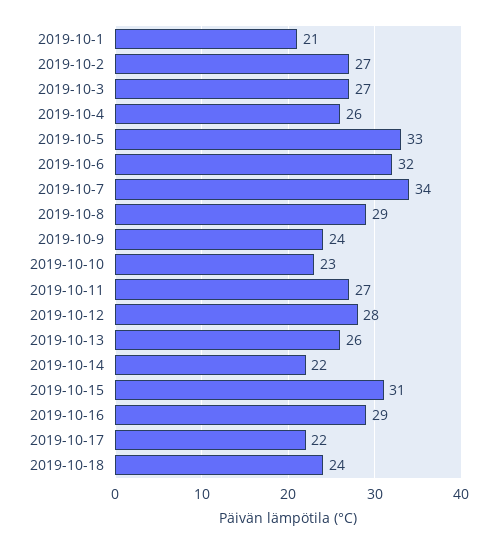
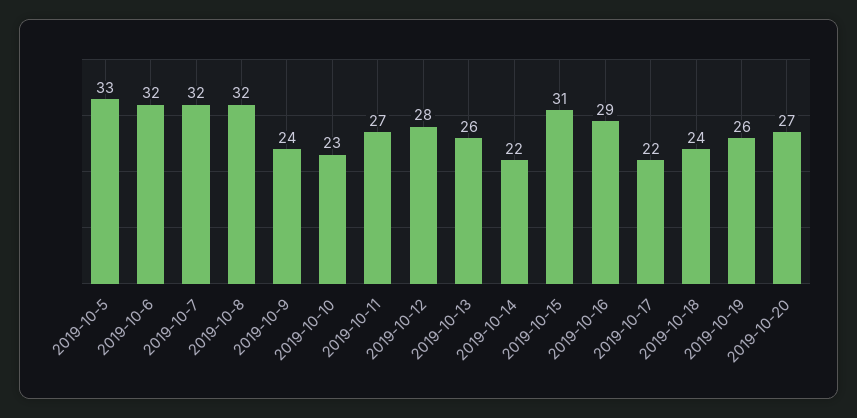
2019-10-1: 21 -> none
2019-10-2: 27 -> none
2019-10-3: 27 -> none
2019-10-4: 26 -> none
2019-10-7: 34 -> 32
2019-10-8: 29 -> 32
2019-10-19: none -> 26
2019-10-20: none -> 27

